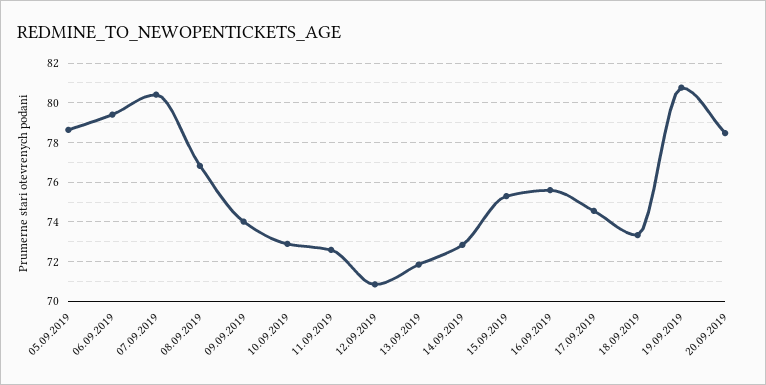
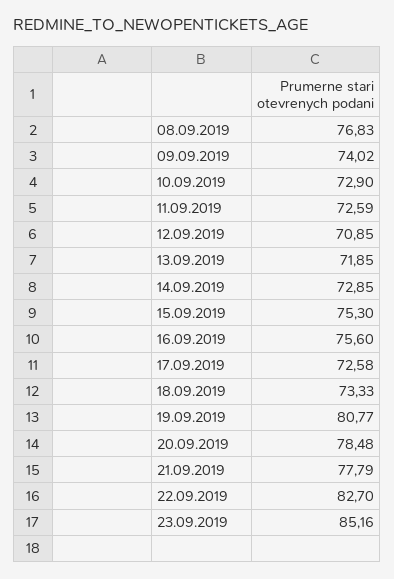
05.09.2019: 78.5 -> none
06.09.2019: 79.5 -> none
07.09.2019: 80.5 -> none
17.09.2019: 74.5 -> 72.58
21.09.2019: none -> 77.79
22.09.2019: none -> 82.7
23.09.2019: none -> 85.16

